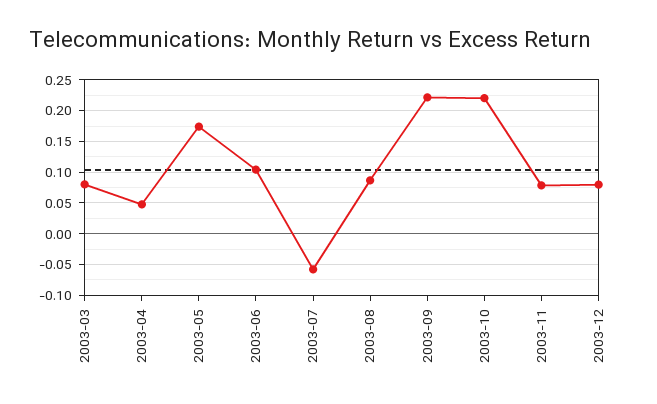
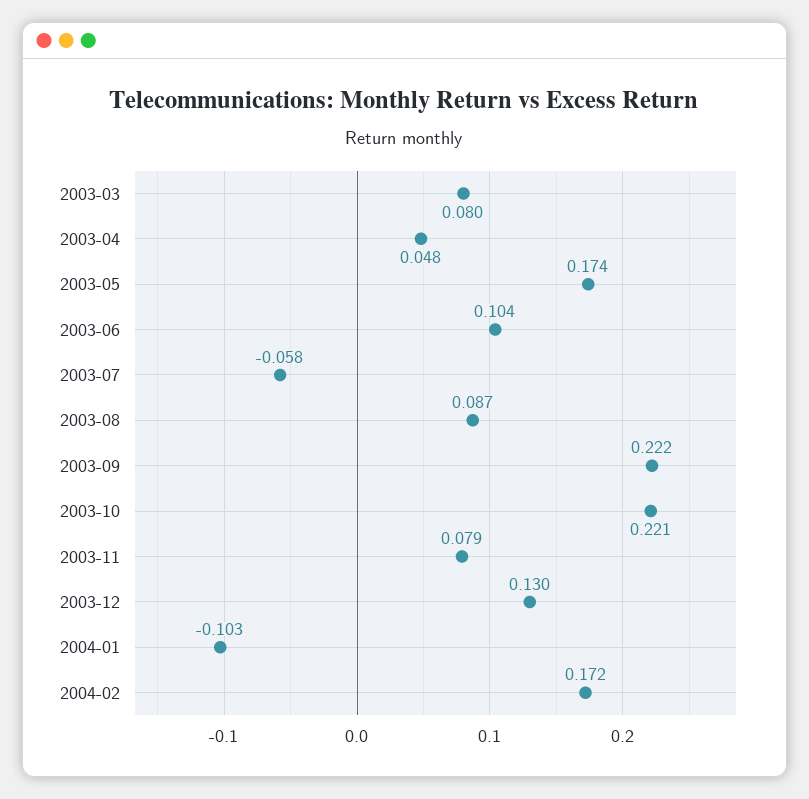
2003-12: 0.08 -> 0.13
2004-01: none -> -0.103
2004-02: none -> 0.172

